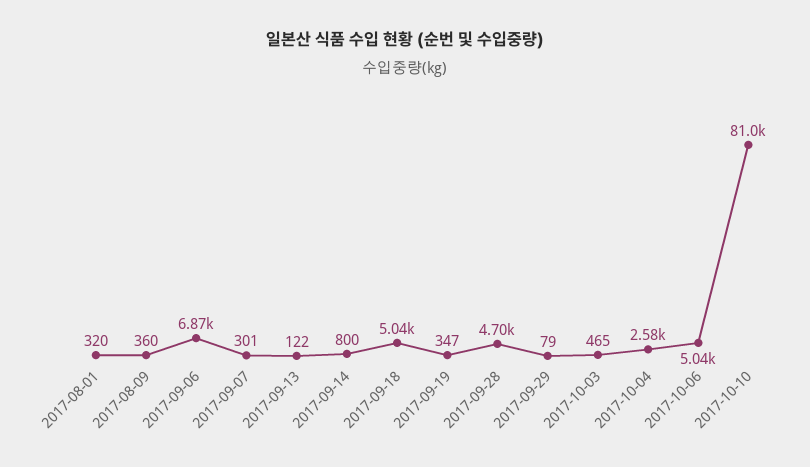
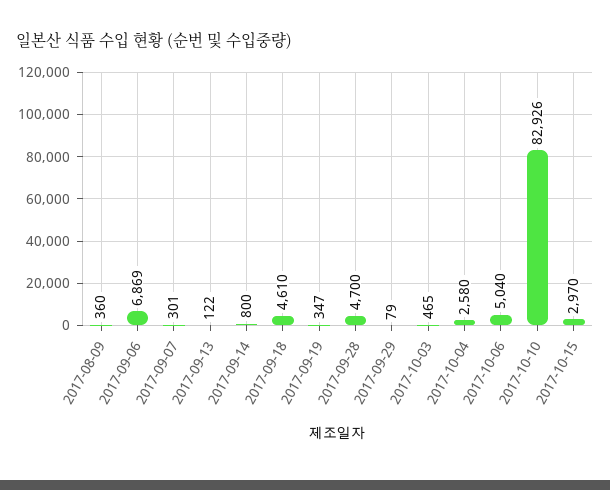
2017-08-01: 320 -> none
2017-09-18: 5040 -> 4610
2017-10-10: 81000 -> 82926
2017-10-15: none -> 2970

